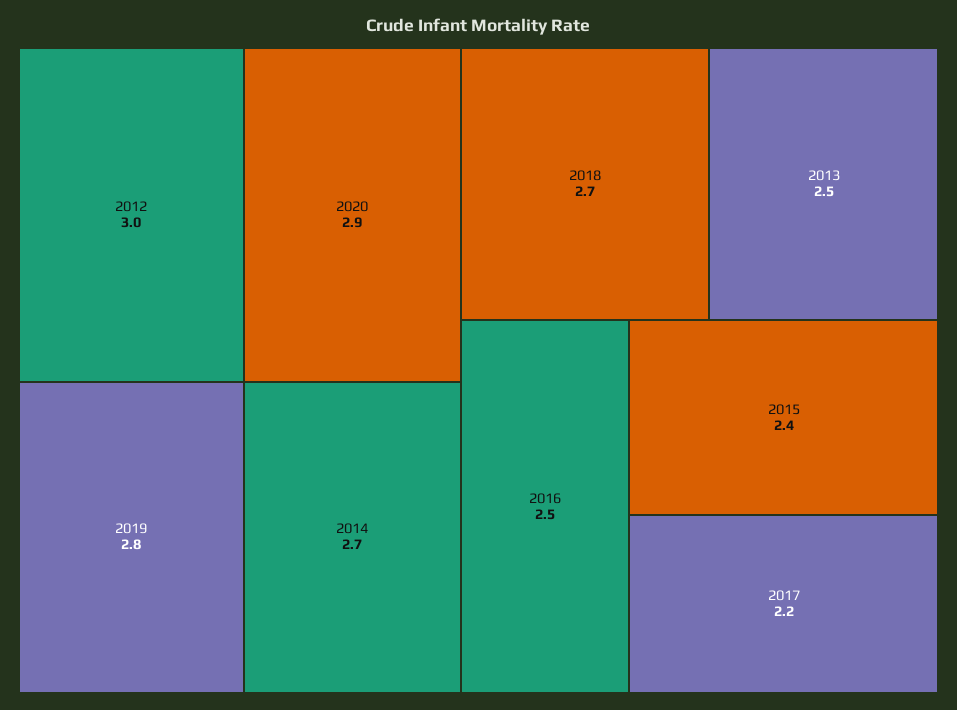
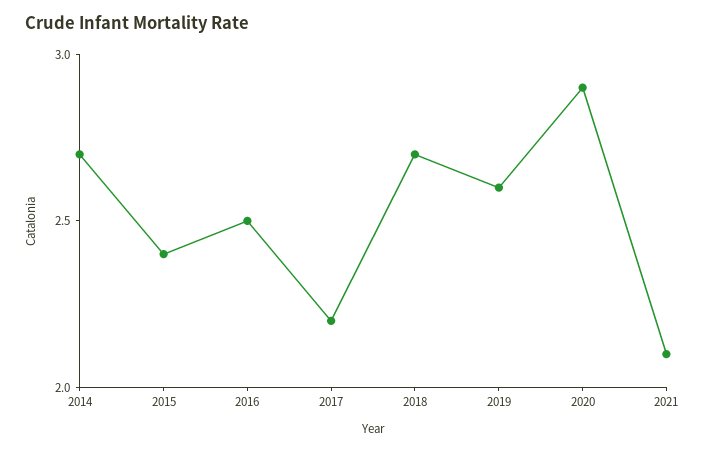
2012: 3 -> none
2019: 2.8 -> 2.6
2013: 2.5 -> none
2021: none -> 2.1

